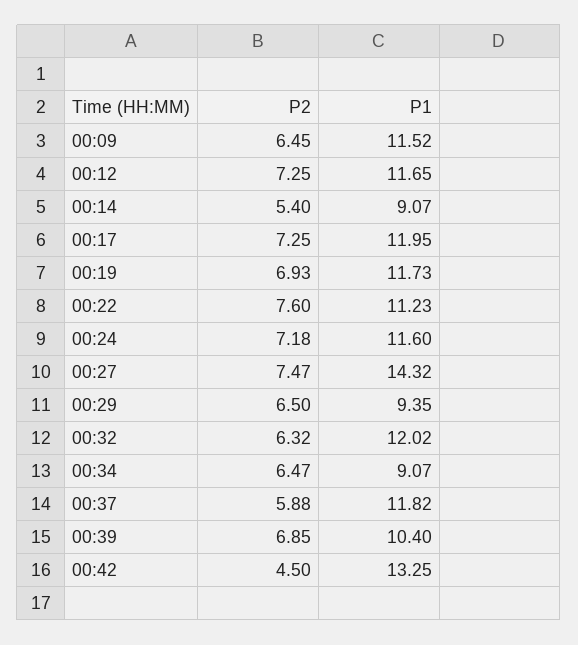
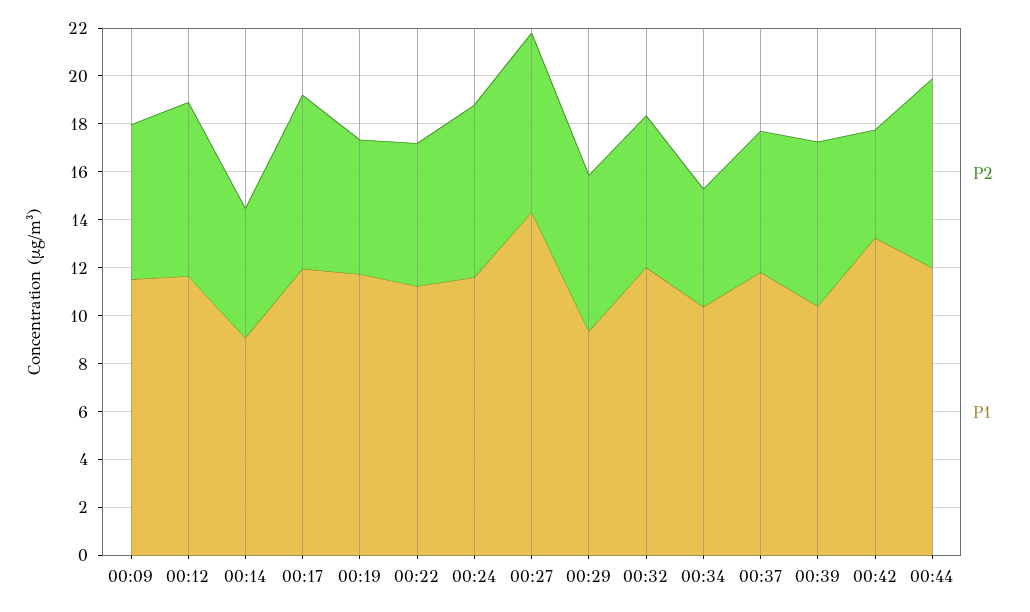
P2, 00:19: 6.93 -> 5.5
P2, 00:22: 7.6 -> 6
P2, 00:34: 6.47 -> 5
P1, 00:34: 9.07 -> 10.5
P2, 00:44: none -> 8
P1, 00:44: none -> 12

